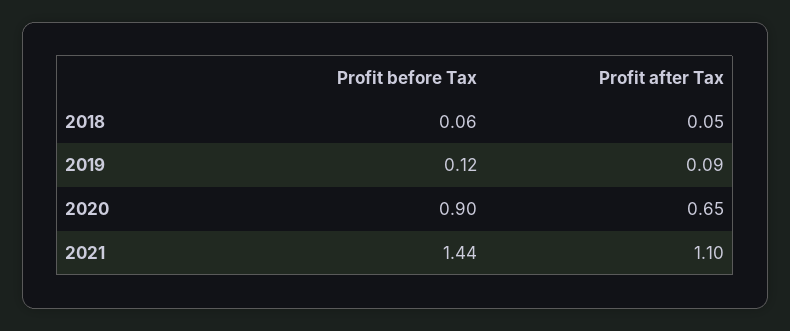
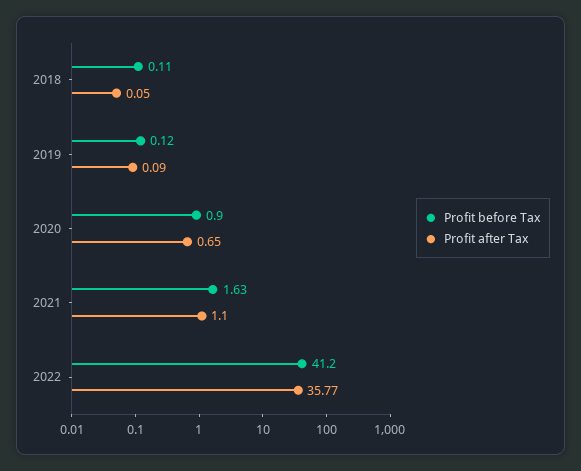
Profit before Tax, 2018: 0.06 -> 0.11
Profit before Tax, 2021: 1.44 -> 1.63
Profit before Tax, 2022: none -> 41.2
Profit after Tax, 2022: none -> 35.77

